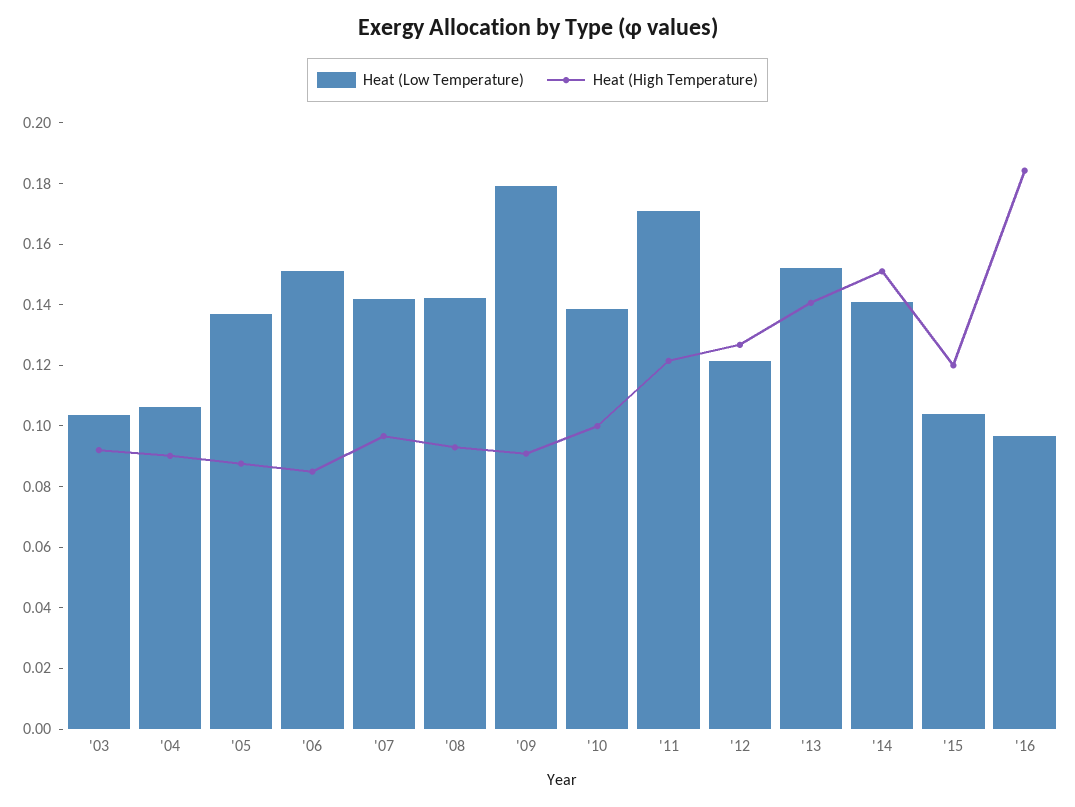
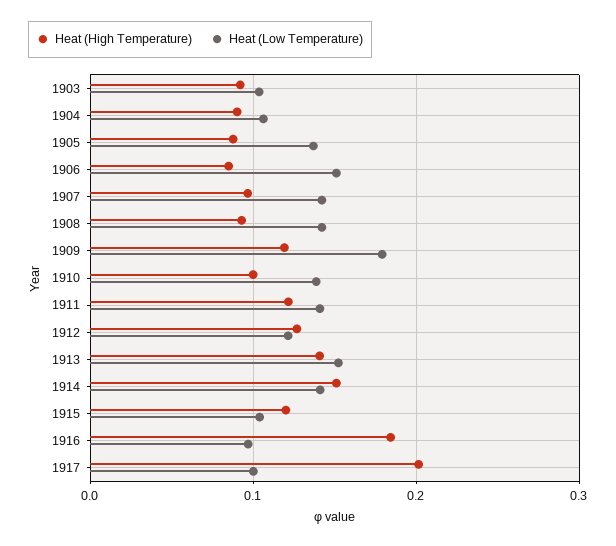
Heat (High Temperature), '09: 0.09 -> 0.12
Heat (Low Temperature), '11: 0.17 -> 0.14
Heat (High Temperature), 1917: none -> 0.2
Heat (Low Temperature), 1917: none -> 0.1

